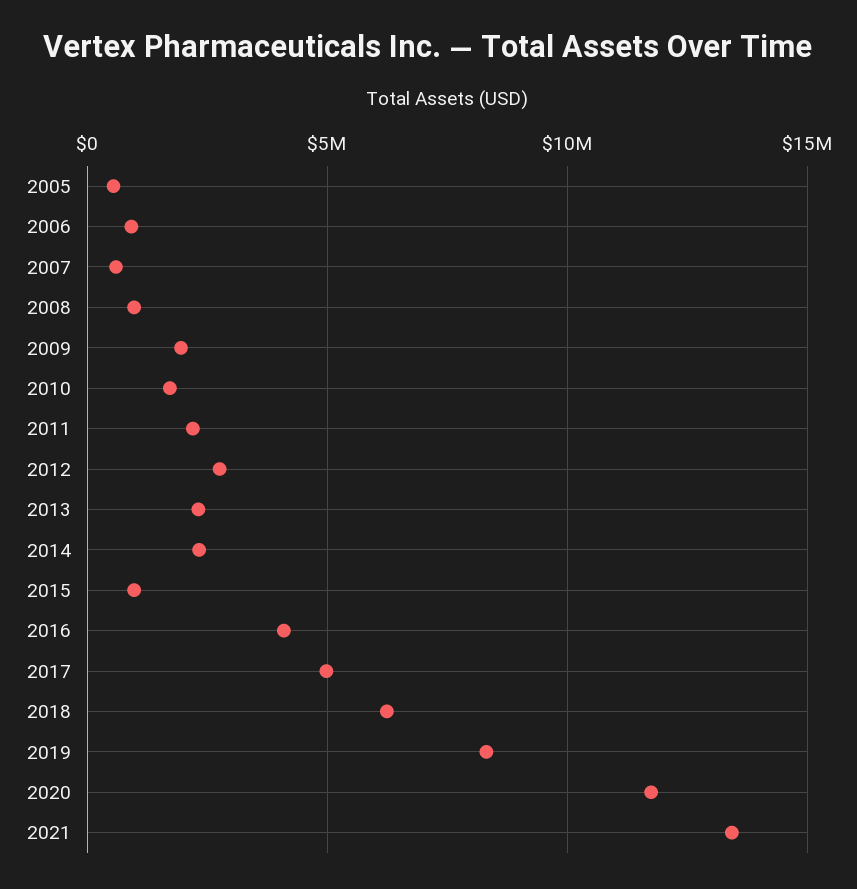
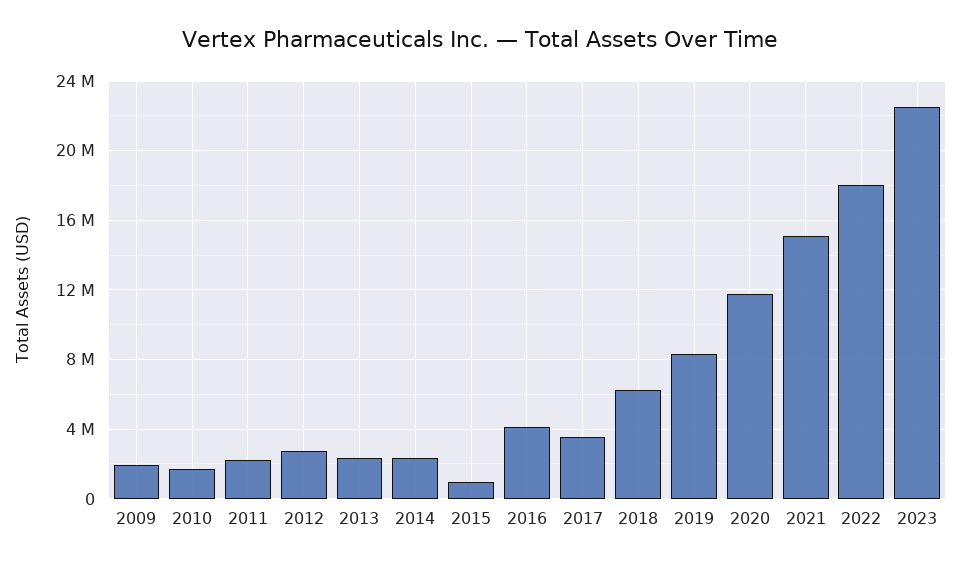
2005: 500000 -> none
2006: 1000000 -> none
2007: 500000 -> none
2008: 1000000 -> none
2017: 5000000 -> 3500000
2021: 13500000 -> 15000000
2022: none -> 18000000
2023: none -> 22500000

